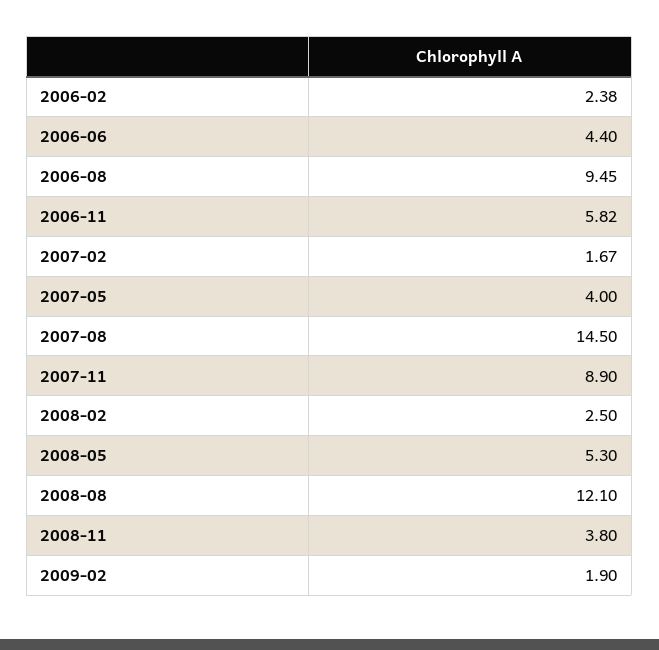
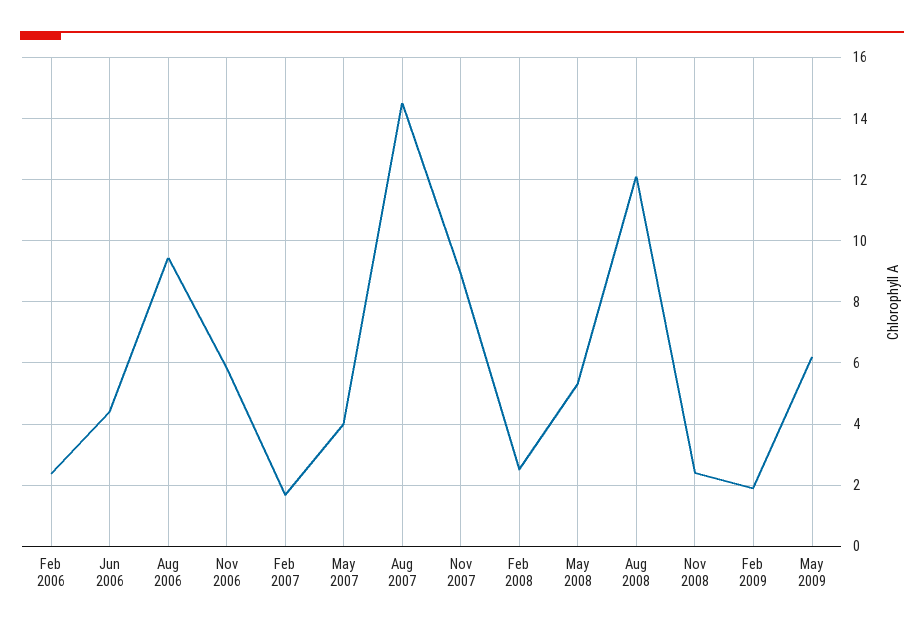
2008-11: 3.8 -> 2.4
May 2009: none -> 6.2

